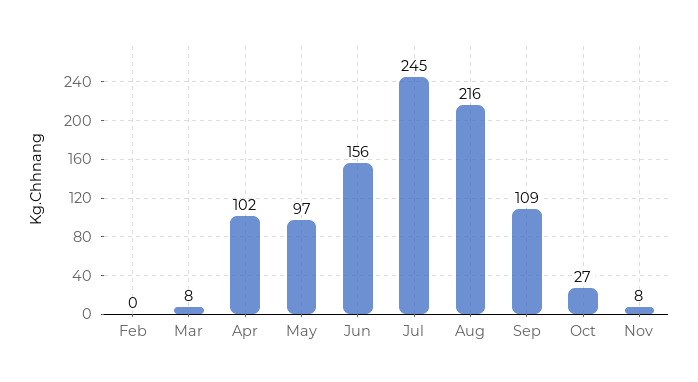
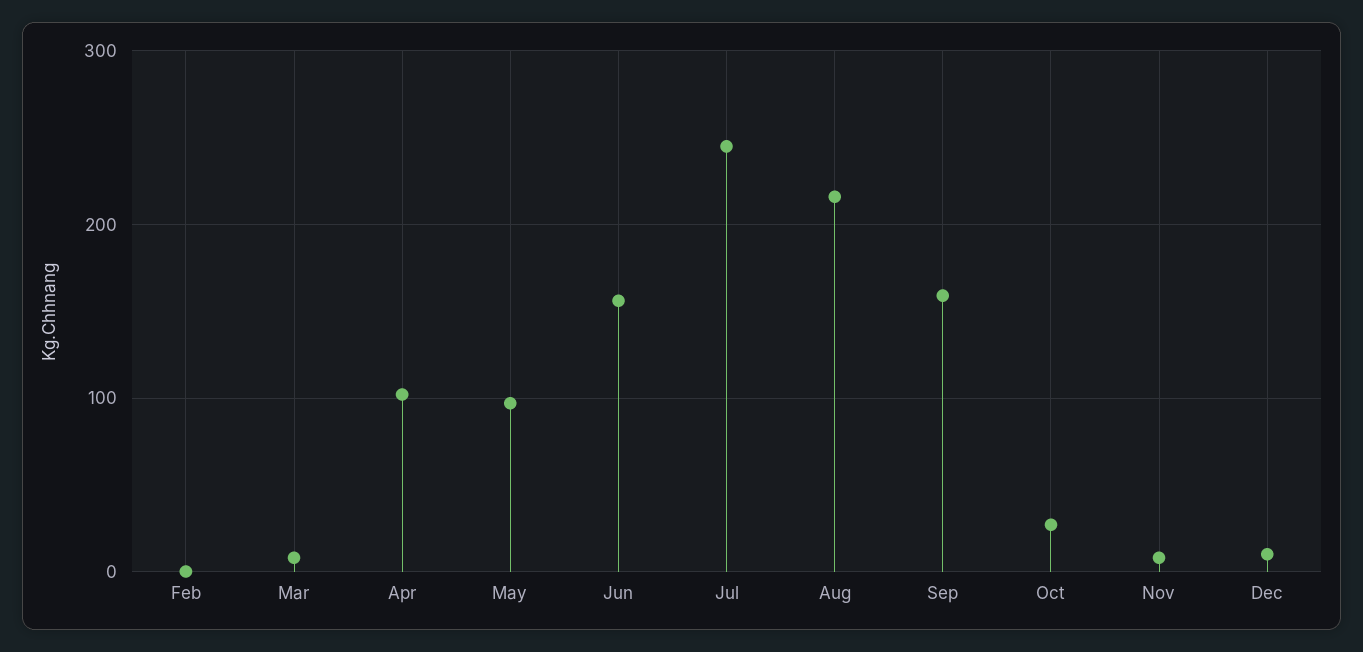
Sep: 109 -> 160
Dec: none -> 10

